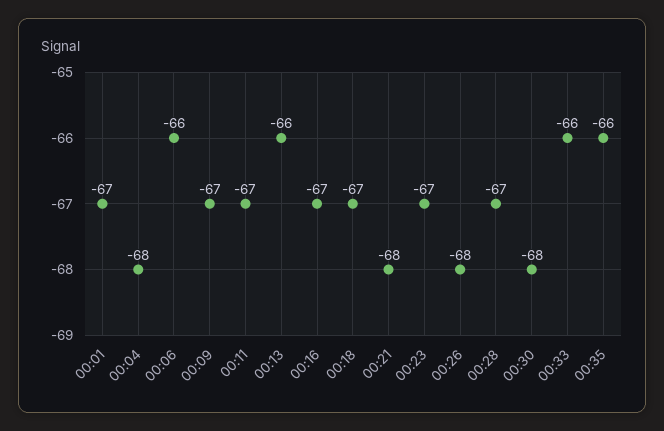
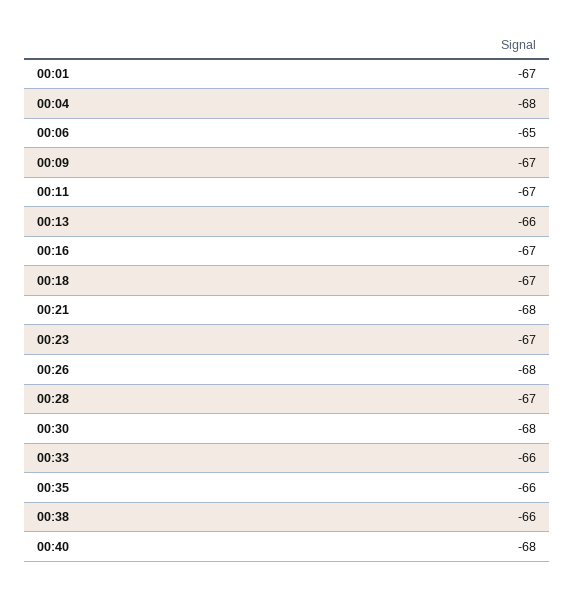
00:06: -66 -> -65
00:38: none -> -66
00:40: none -> -68

